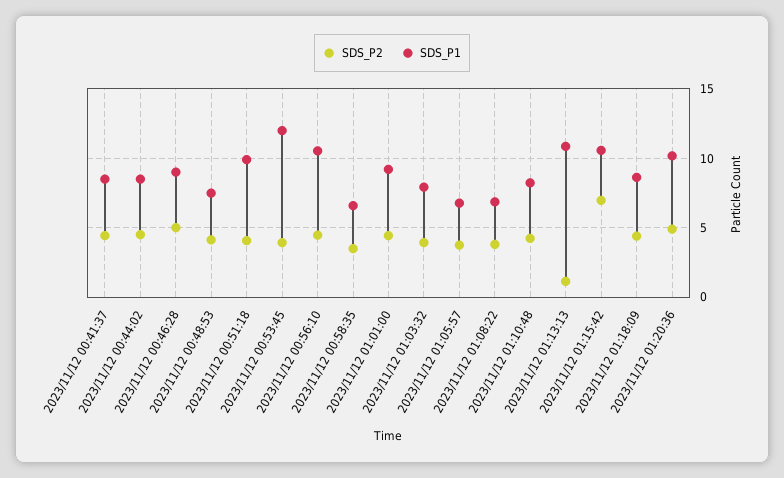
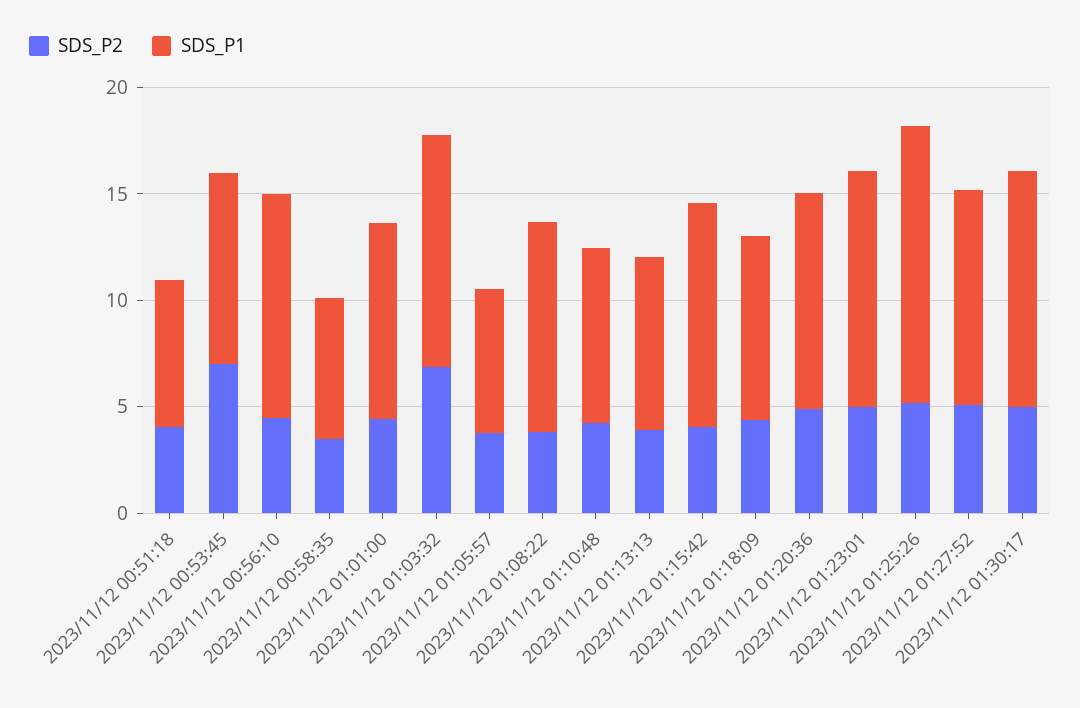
SDS_P2, 2023/11/12 00:41:37: 4.5 -> none
SDS_P1, 2023/11/12 00:41:37: 8.5 -> none
SDS_P2, 2023/11/12 00:44:02: 4.5 -> none
SDS_P1, 2023/11/12 00:44:02: 8.5 -> none
SDS_P2, 2023/11/12 00:46:28: 5 -> none
SDS_P1, 2023/11/12 00:46:28: 9 -> none
SDS_P2, 2023/11/12 00:48:53: 4 -> none
SDS_P1, 2023/11/12 00:48:53: 7.5 -> none
SDS_P1, 2023/11/12 00:51:18: 10 -> 7
SDS_P2, 2023/11/12 00:53:45: 4 -> 7
SDS_P1, 2023/11/12 00:53:45: 12 -> 9
SDS_P2, 2023/11/12 01:03:32: 4 -> 7
SDS_P1, 2023/11/12 01:03:32: 8 -> 11
SDS_P1, 2023/11/12 01:08:22: 7 -> 10
SDS_P2, 2023/11/12 01:13:13: 1 -> 4
SDS_P1, 2023/11/12 01:13:13: 11 -> 8
SDS_P2, 2023/11/12 01:15:42: 7 -> 4
SDS_P2, 2023/11/12 01:23:01: none -> 5
SDS_P1, 2023/11/12 01:23:01: none -> 11
SDS_P2, 2023/11/12 01:25:26: none -> 5
SDS_P1, 2023/11/12 01:25:26: none -> 13
SDS_P2, 2023/11/12 01:27:52: none -> 5
SDS_P1, 2023/11/12 01:27:52: none -> 10
SDS_P2, 2023/11/12 01:30:17: none -> 5
SDS_P1, 2023/11/12 01:30:17: none -> 11

